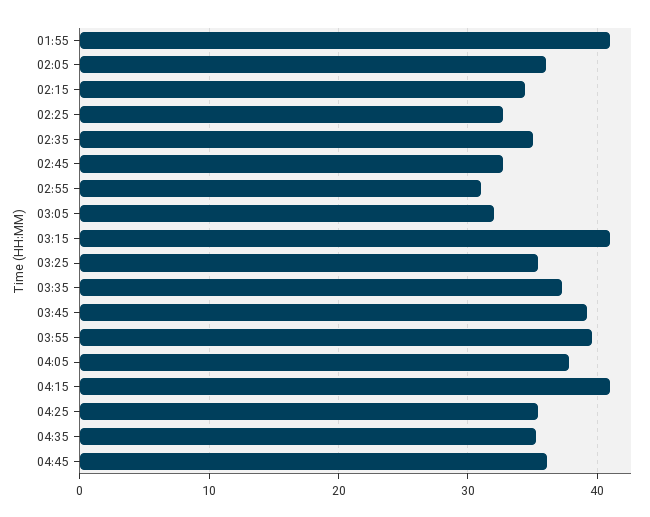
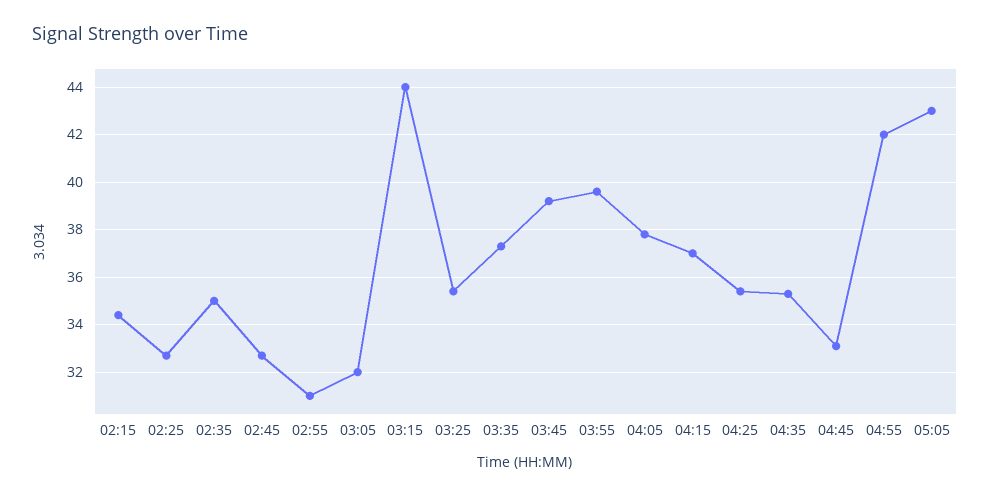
01:55: 41 -> none
02:05: 36 -> none
03:15: 41 -> 44
04:15: 41 -> 37
04:45: 36 -> 33
04:55: none -> 42
05:05: none -> 43

